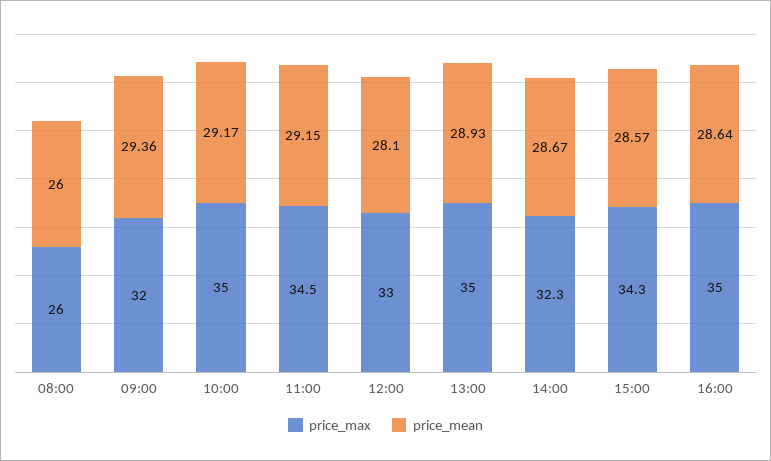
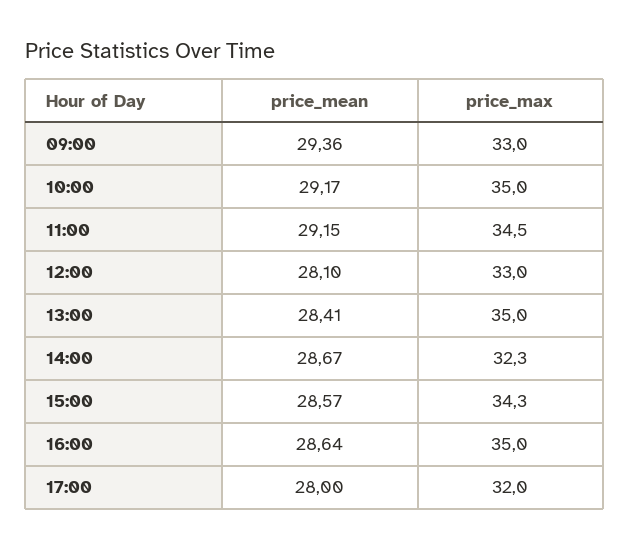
price_max, 08:00: 26 -> none
price_mean, 08:00: 26 -> none
price_max, 09:00: 32 -> 33
price_mean, 13:00: 28.93 -> 28.41
price_mean, 17:00: none -> 28
price_max, 17:00: none -> 32

